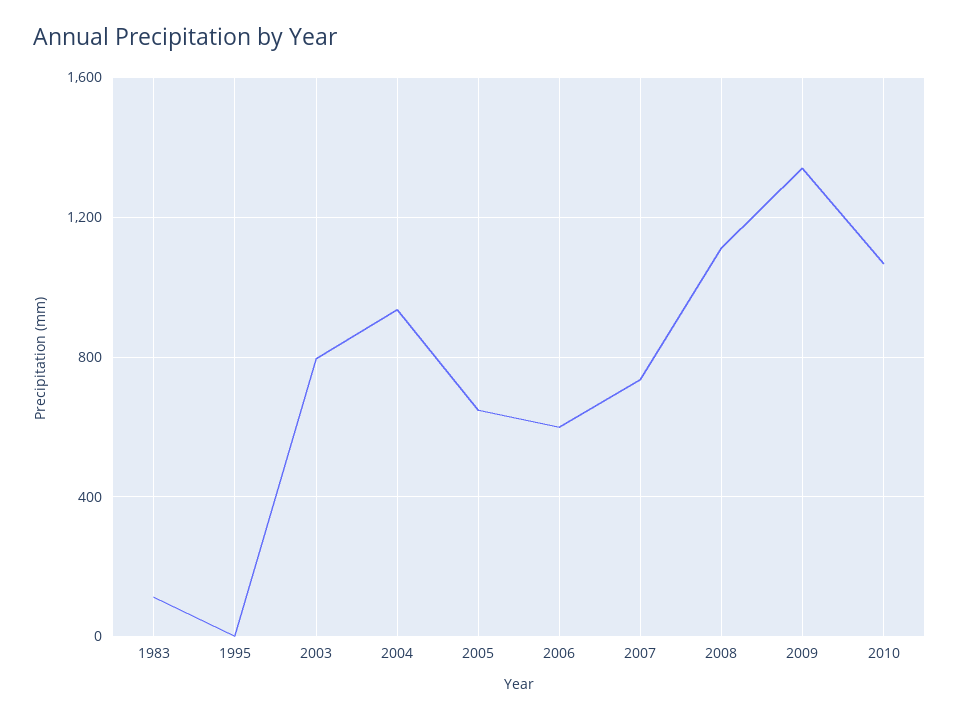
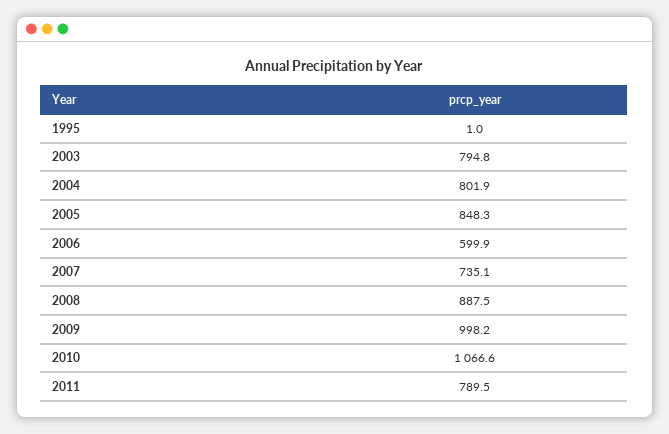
1983: 100 -> none
2004: 950 -> 801.9
2005: 650 -> 848.3
2008: 1100 -> 887.5
2009: 1350 -> 998.2
2011: none -> 789.5

